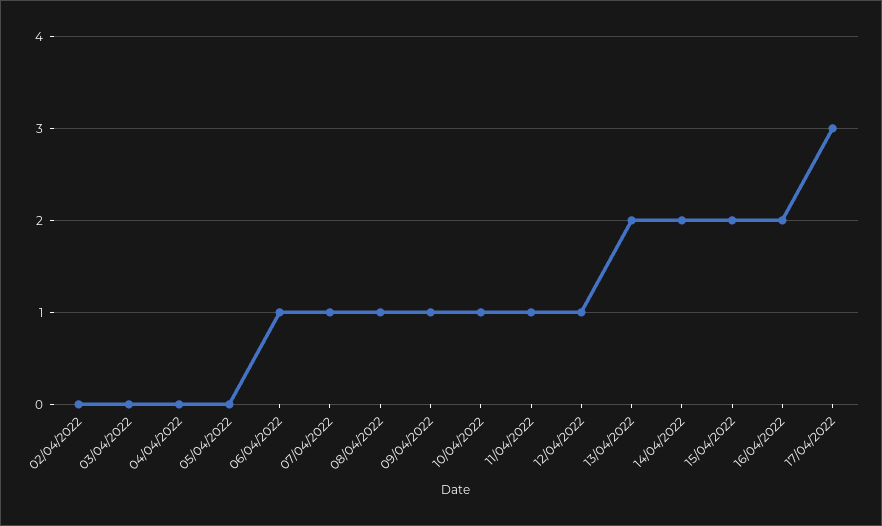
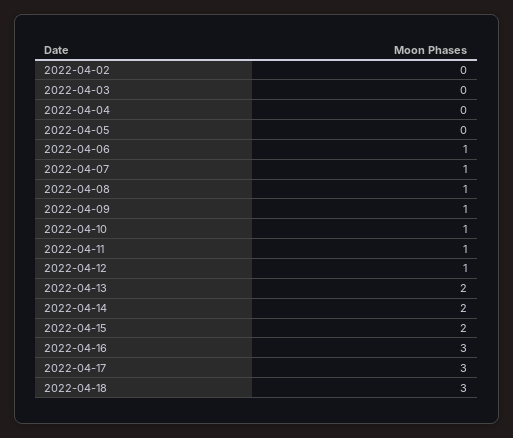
16/04/2022: 2 -> 3
2022-04-18: none -> 3

